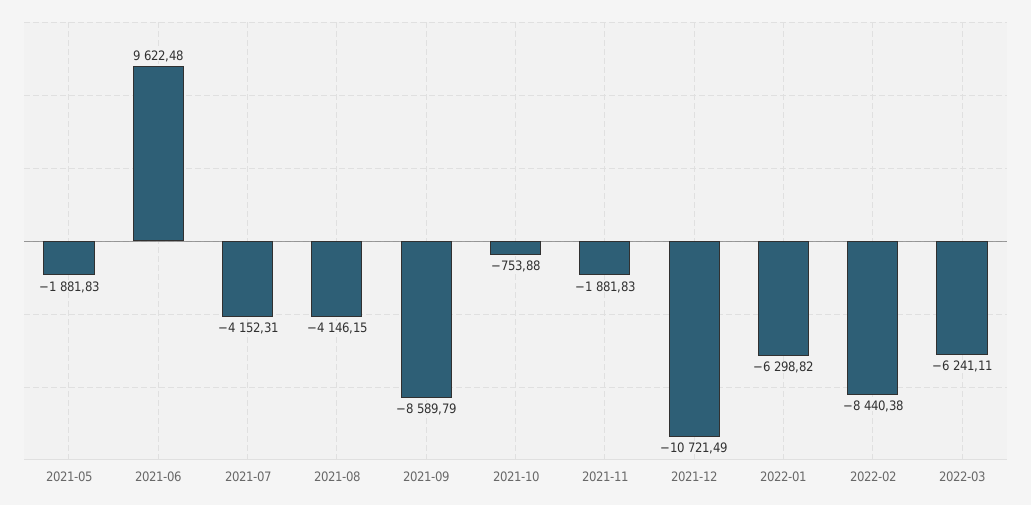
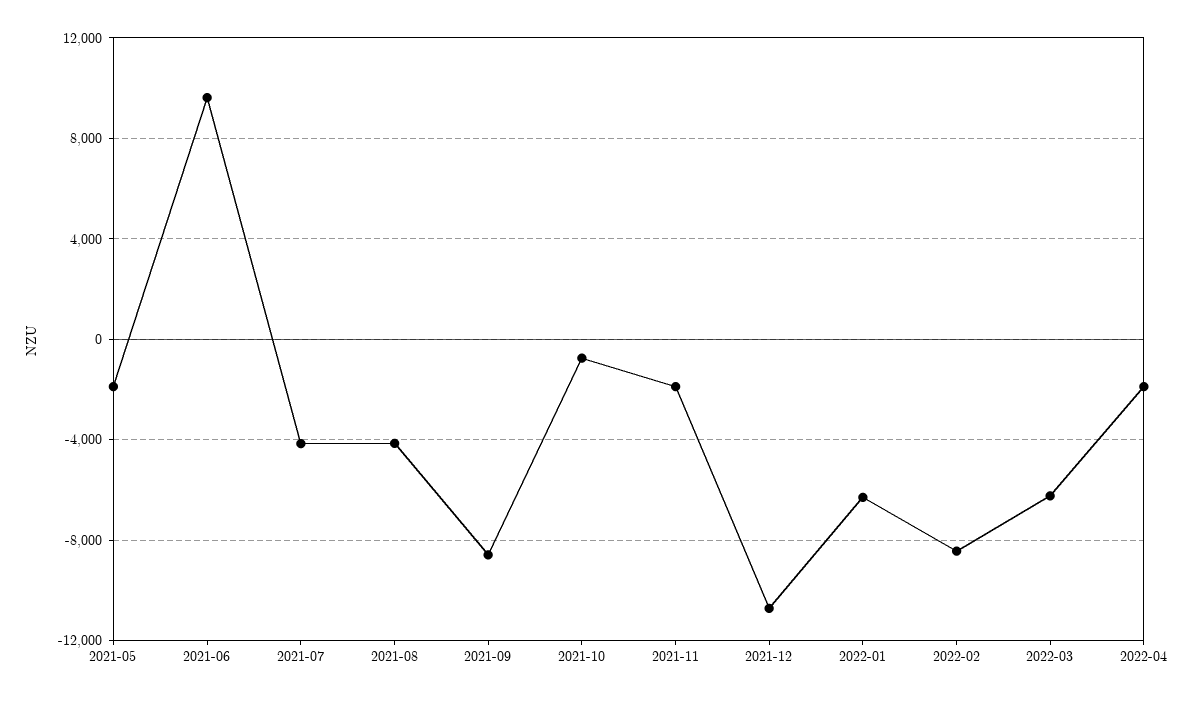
2022-04: none -> -2000

